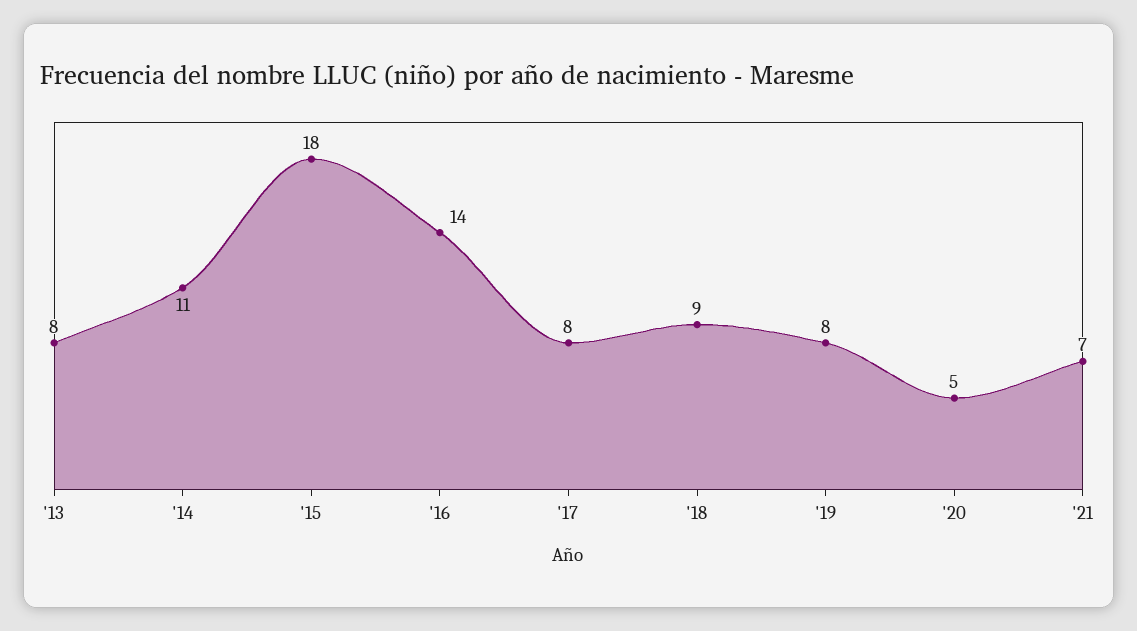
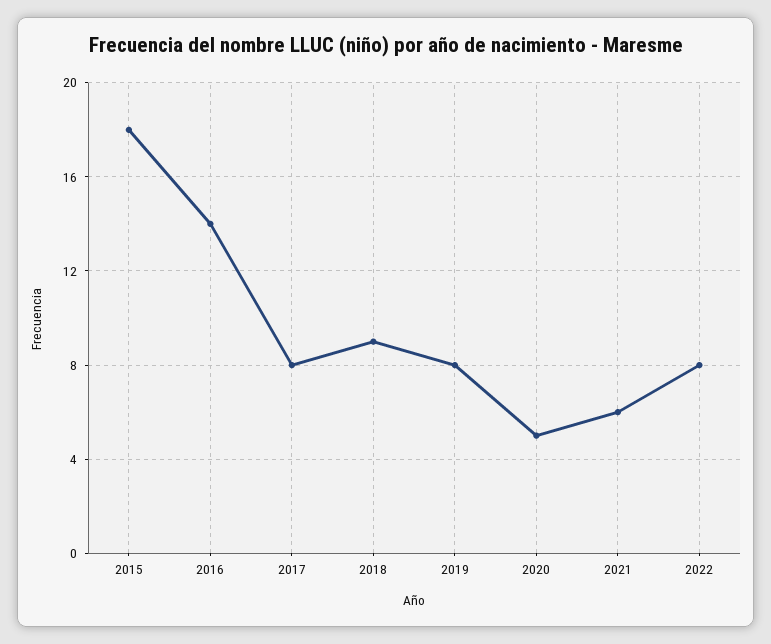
'13: 8 -> none
'14: 11 -> none
'21: 7 -> 6
2022: none -> 8

